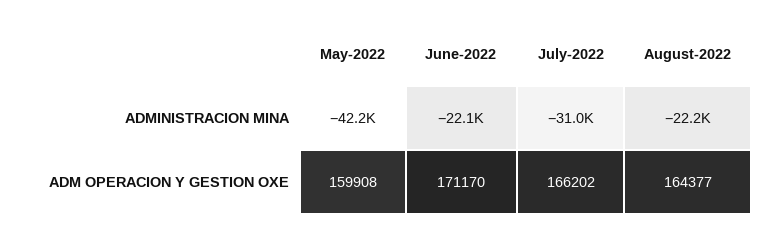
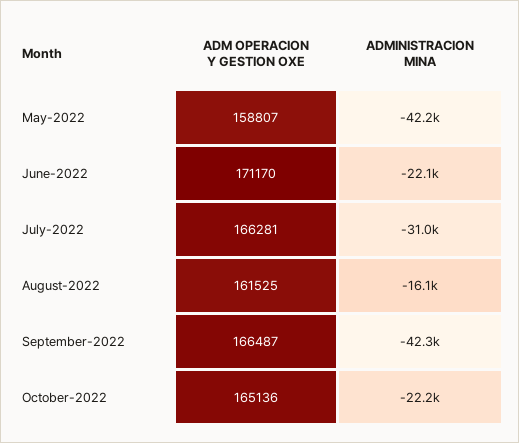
August-2022, ADMINISTRACION MINA: -22200 -> -16100
May-2022, ADM OPERACION Y GESTION OXE: 159908 -> 158807
July-2022, ADM OPERACION Y GESTION OXE: 166202 -> 166281
August-2022, ADM OPERACION Y GESTION OXE: 164377 -> 161525
September-2022, ADM OPERACION Y GESTION OXE: none -> 166487
September-2022, ADMINISTRACION MINA: none -> -42300
October-2022, ADM OPERACION Y GESTION OXE: none -> 165136
October-2022, ADMINISTRACION MINA: none -> -22200

